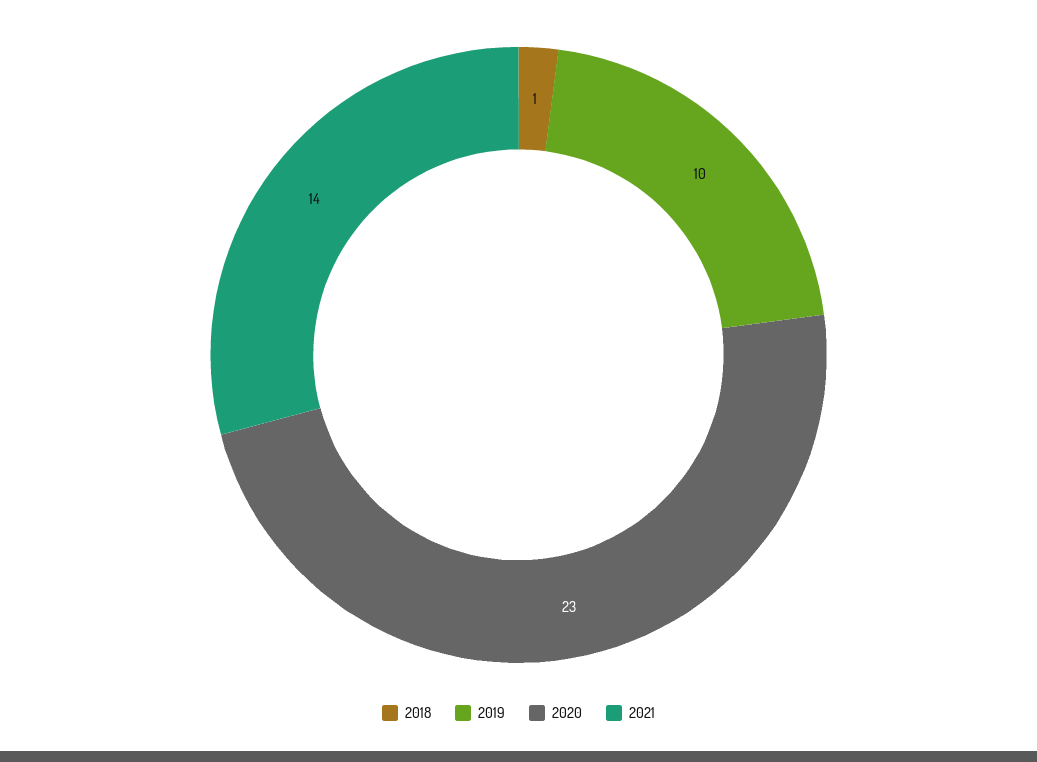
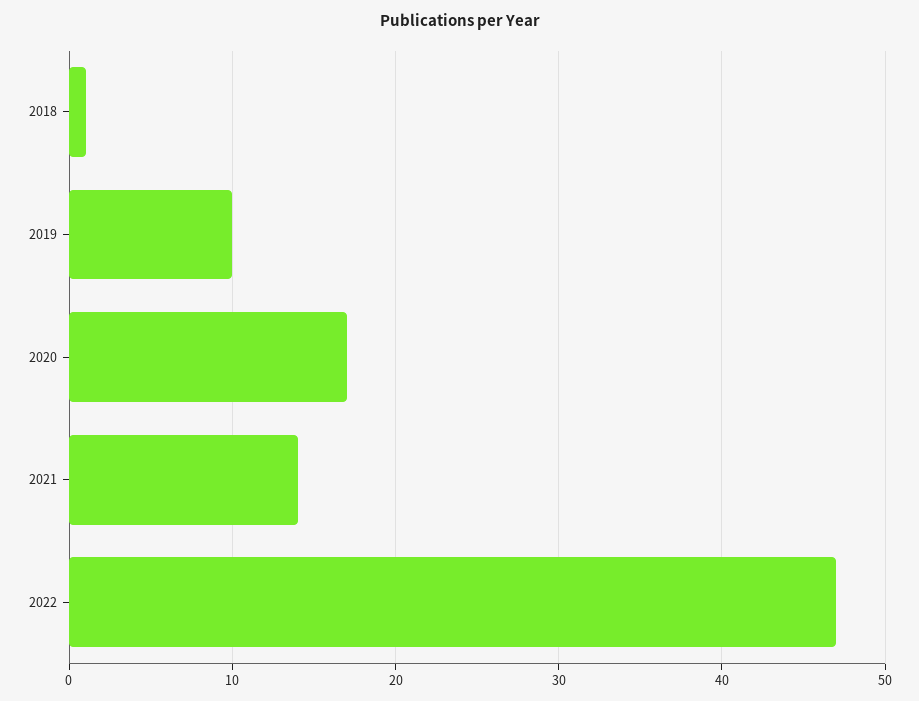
2020: 23 -> 17
2022: none -> 47

